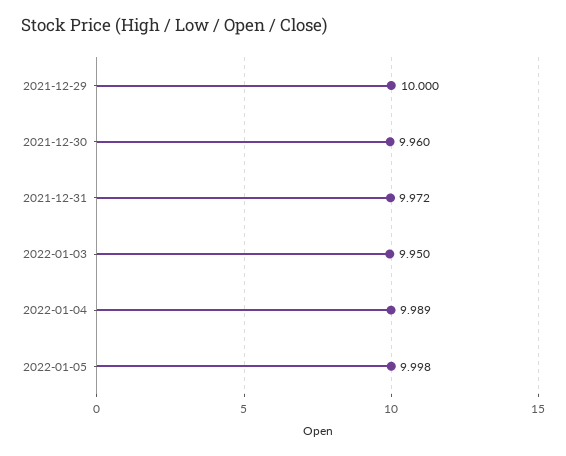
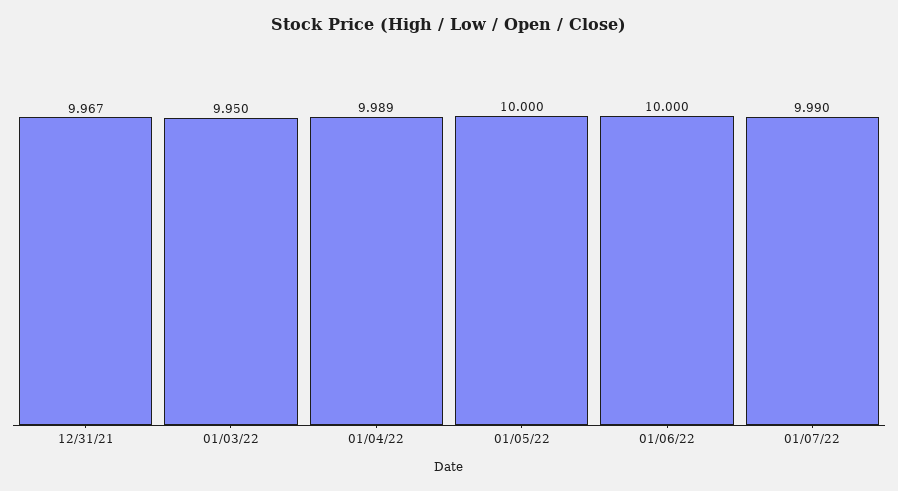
2021-12-29: 10 -> none
2021-12-30: 9.96 -> none
2021-12-31: 9.972 -> 9.967
2022-01-05: 9.998 -> 10
01/06/22: none -> 10
01/07/22: none -> 9.99

